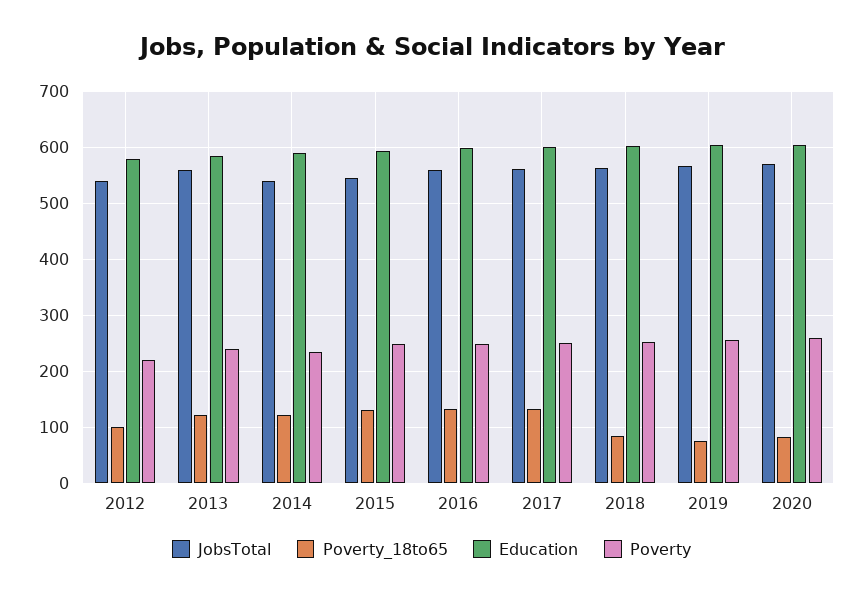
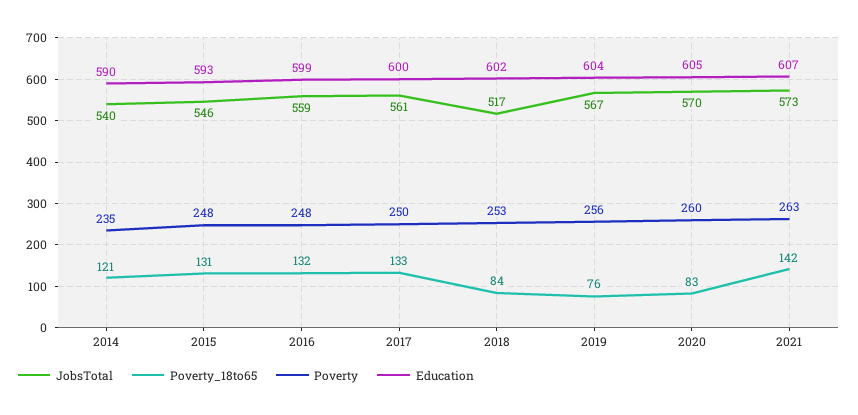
JobsTotal, 2012: 540 -> none
Poverty_18to65, 2012: 100 -> none
Education, 2012: 580 -> none
Poverty, 2012: 220 -> none
JobsTotal, 2013: 560 -> none
Poverty_18to65, 2013: 120 -> none
Education, 2013: 580 -> none
Poverty, 2013: 240 -> none
JobsTotal, 2018: 560 -> 517
JobsTotal, 2021: none -> 573
Poverty_18to65, 2021: none -> 142
Poverty, 2021: none -> 263
Education, 2021: none -> 607

